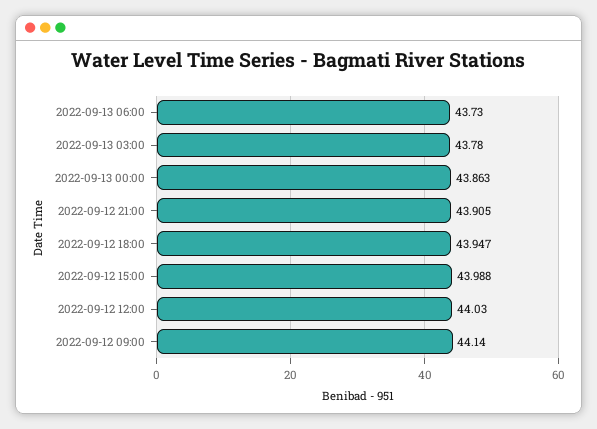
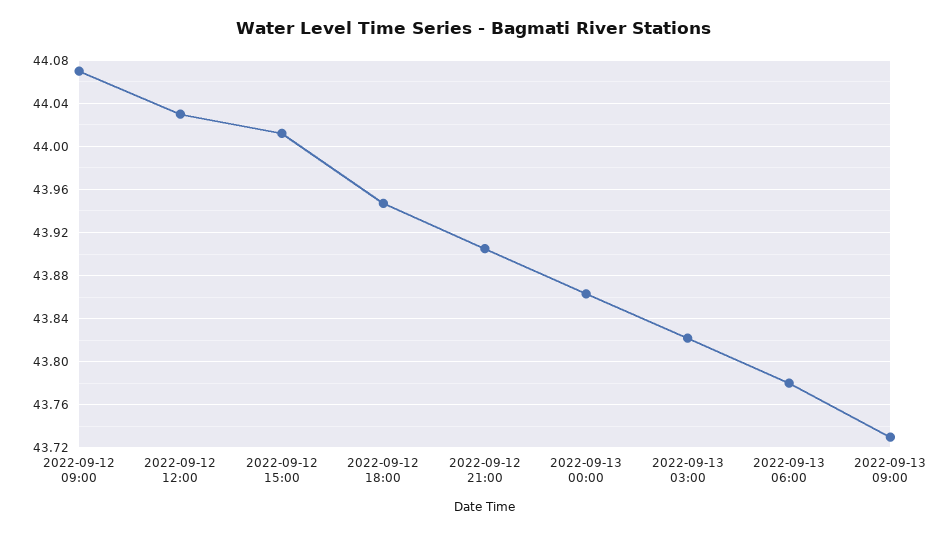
2022-09-13 06:00: 43.73 -> 43.78
2022-09-13 03:00: 43.78 -> 43.82
2022-09-12 15:00: 43.988 -> 44.01
2022-09-12 09:00: 44.14 -> 44.07
2022-09-13 09:00: none -> 43.73

